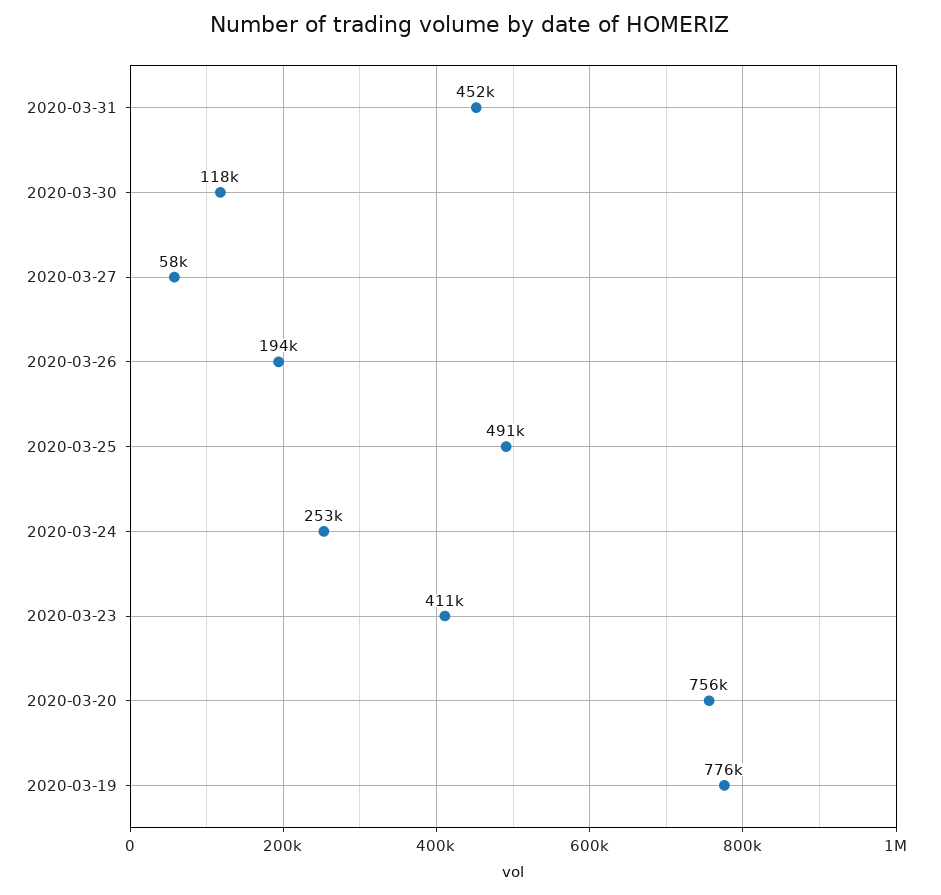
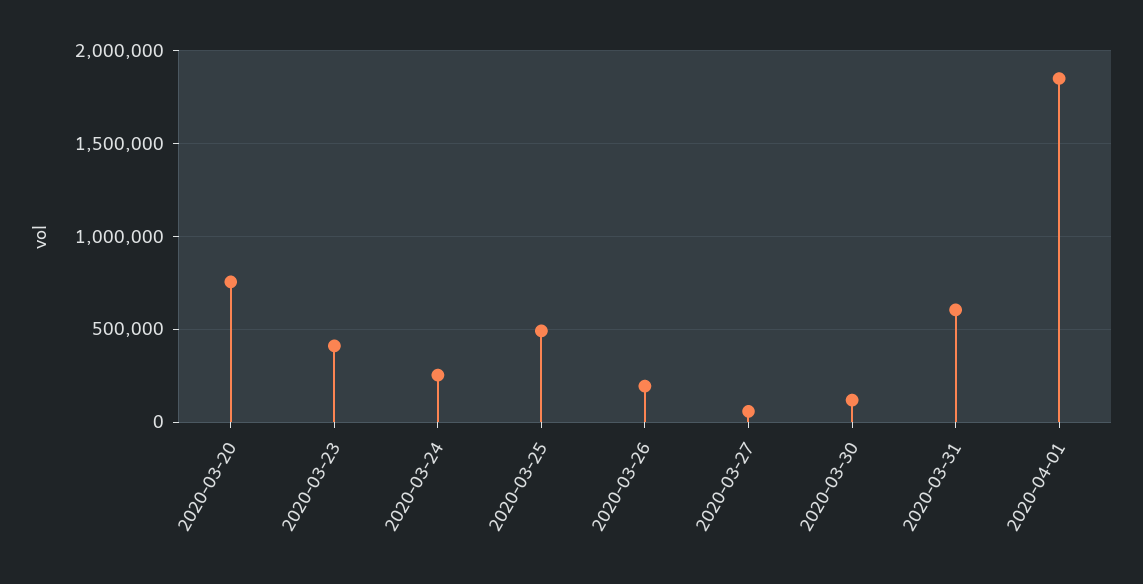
2020-03-31: 452000 -> 600000
2020-03-19: 776000 -> none
2020-04-01: none -> 1850000

